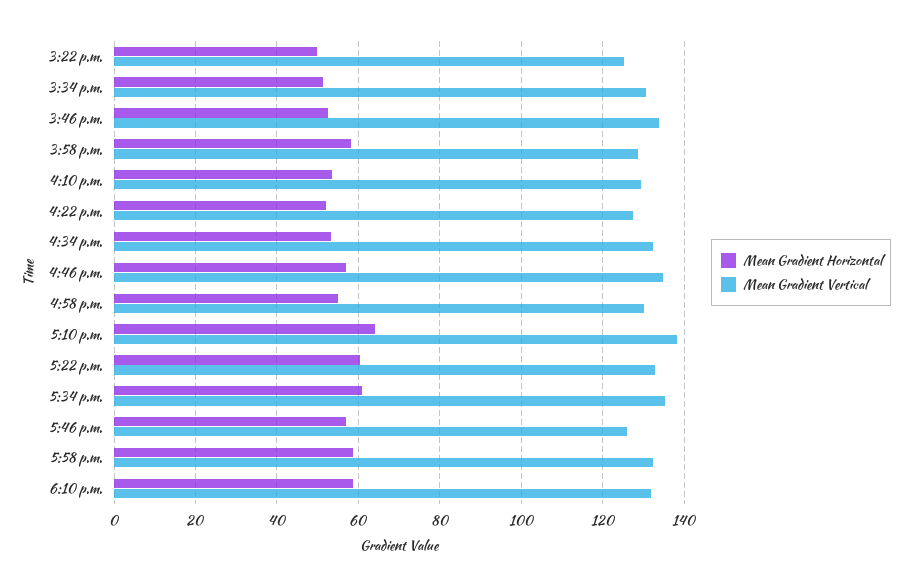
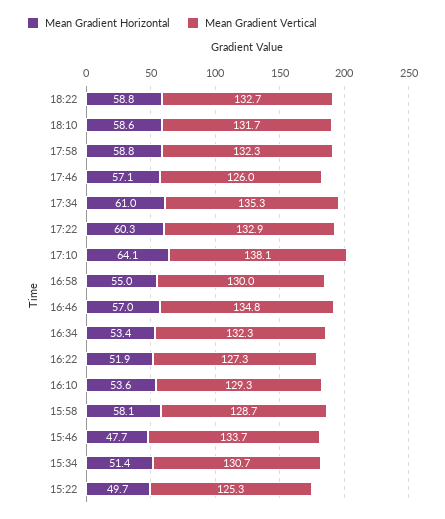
Mean Gradient Horizontal, 3:46 p.m.: 52 -> 47.7
Mean Gradient Horizontal, 18:22: none -> 58.8
Mean Gradient Vertical, 18:22: none -> 132.7

